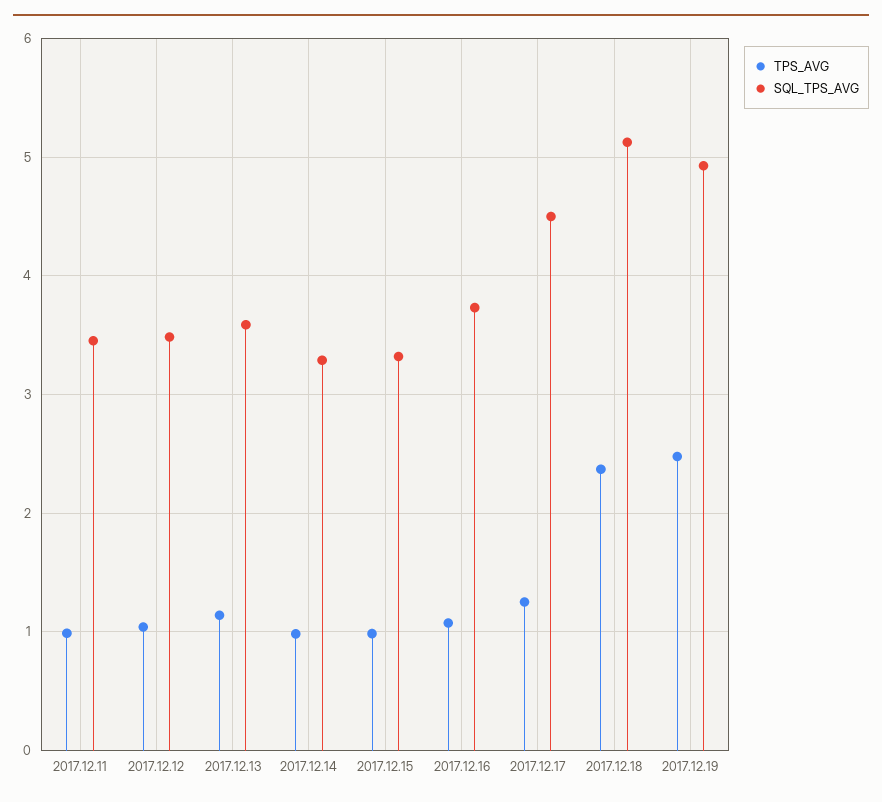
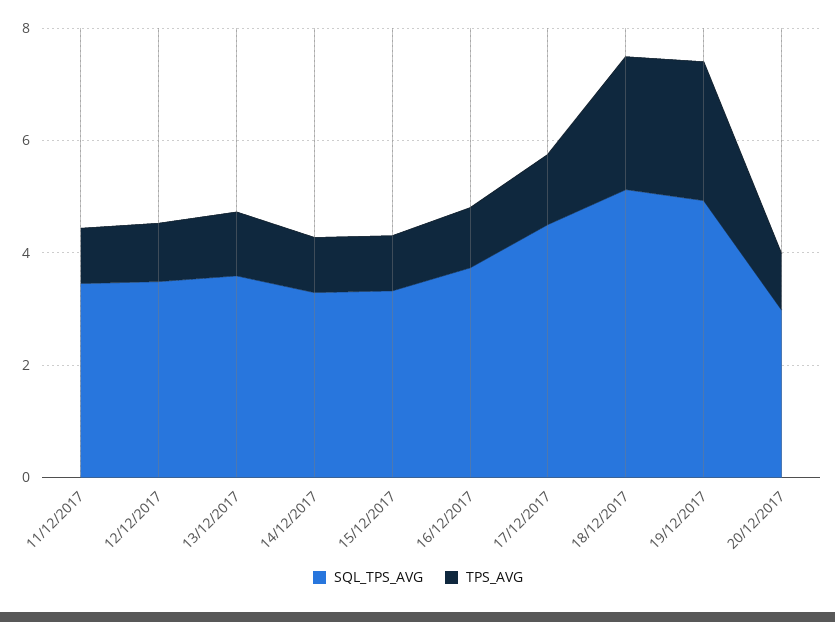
SQL_TPS_AVG, 20/12/2017: none -> 3
TPS_AVG, 20/12/2017: none -> 1

